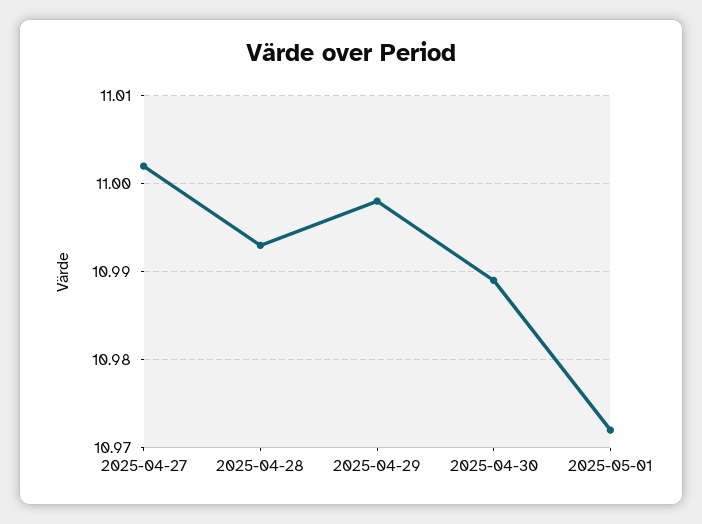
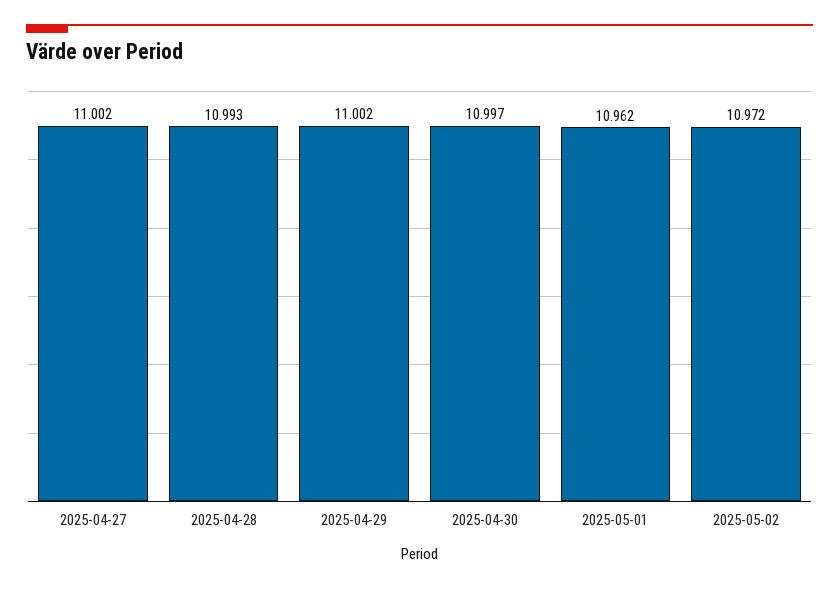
2025-04-29: 10.998 -> 11.002
2025-04-30: 10.989 -> 10.997
2025-05-01: 10.972 -> 10.962
2025-05-02: none -> 10.972

